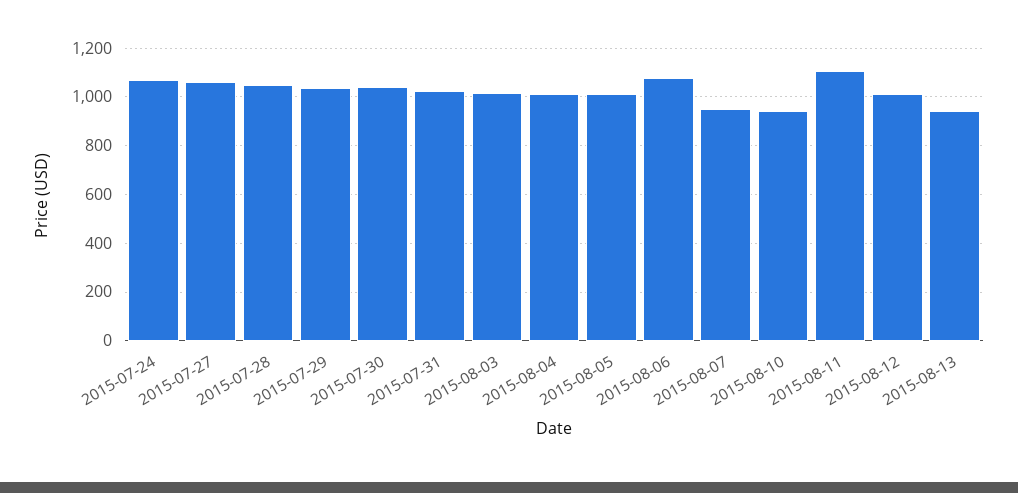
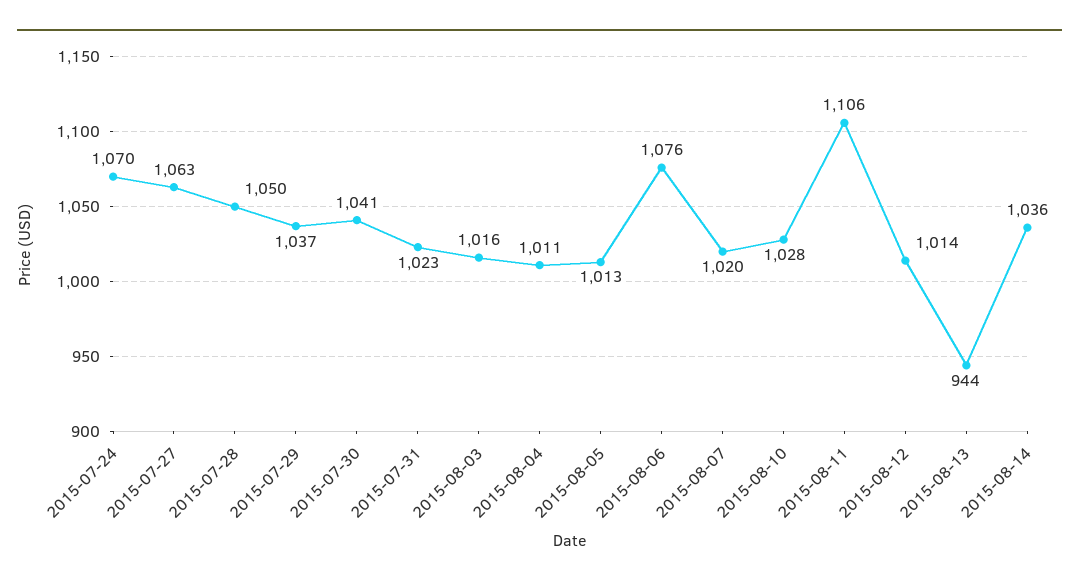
2015-08-07: 950 -> 1020
2015-08-10: 950 -> 1028
2015-08-14: none -> 1036

